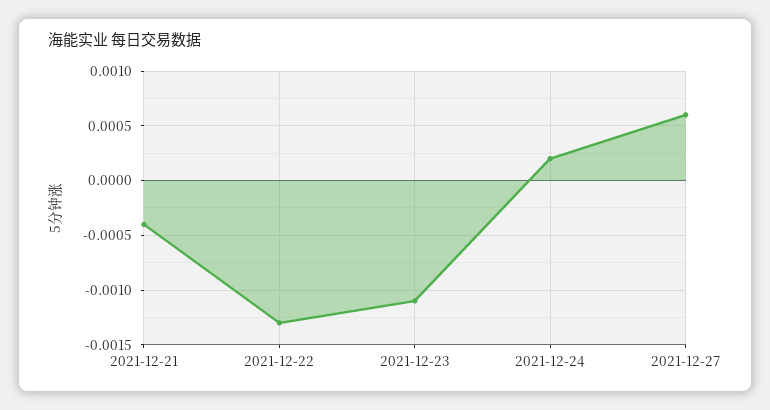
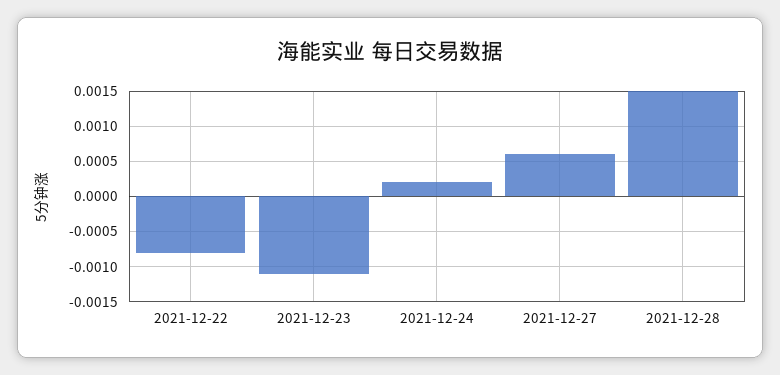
2021-12-21: -0.0004 -> none
2021-12-22: -0.0013 -> -0.0008
2021-12-28: none -> 0.0015

